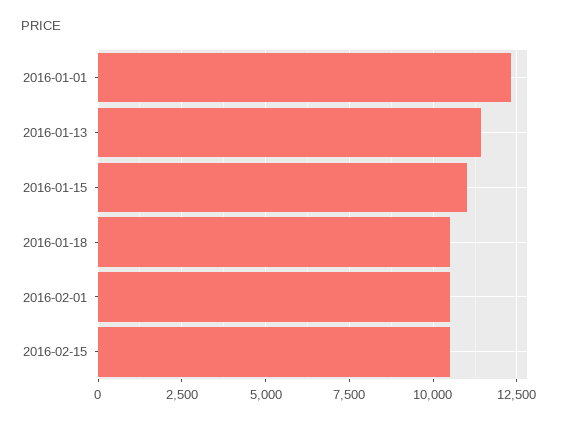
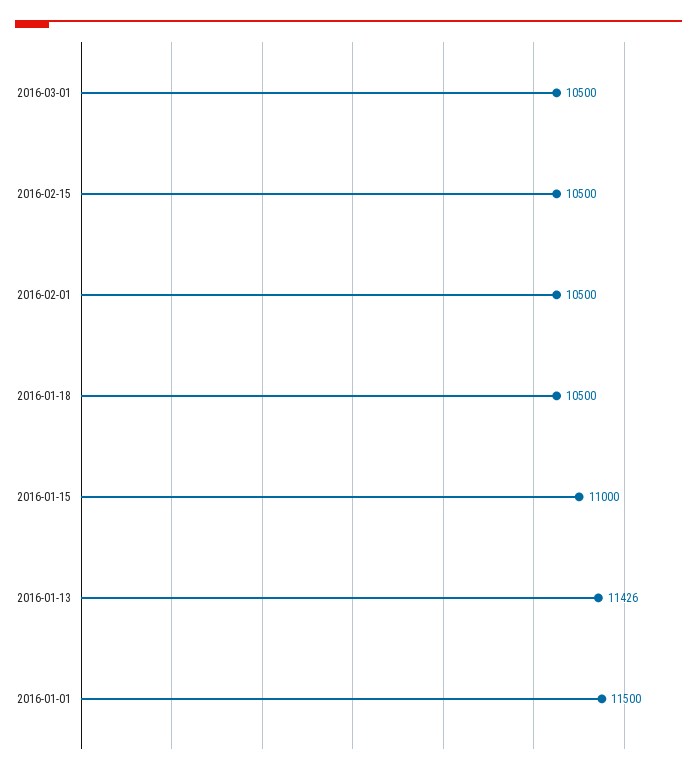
2016-01-01: 12250 -> 11500
2016-03-01: none -> 10500

